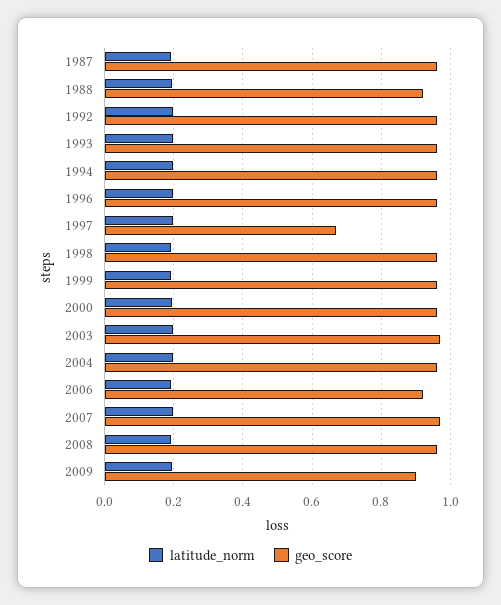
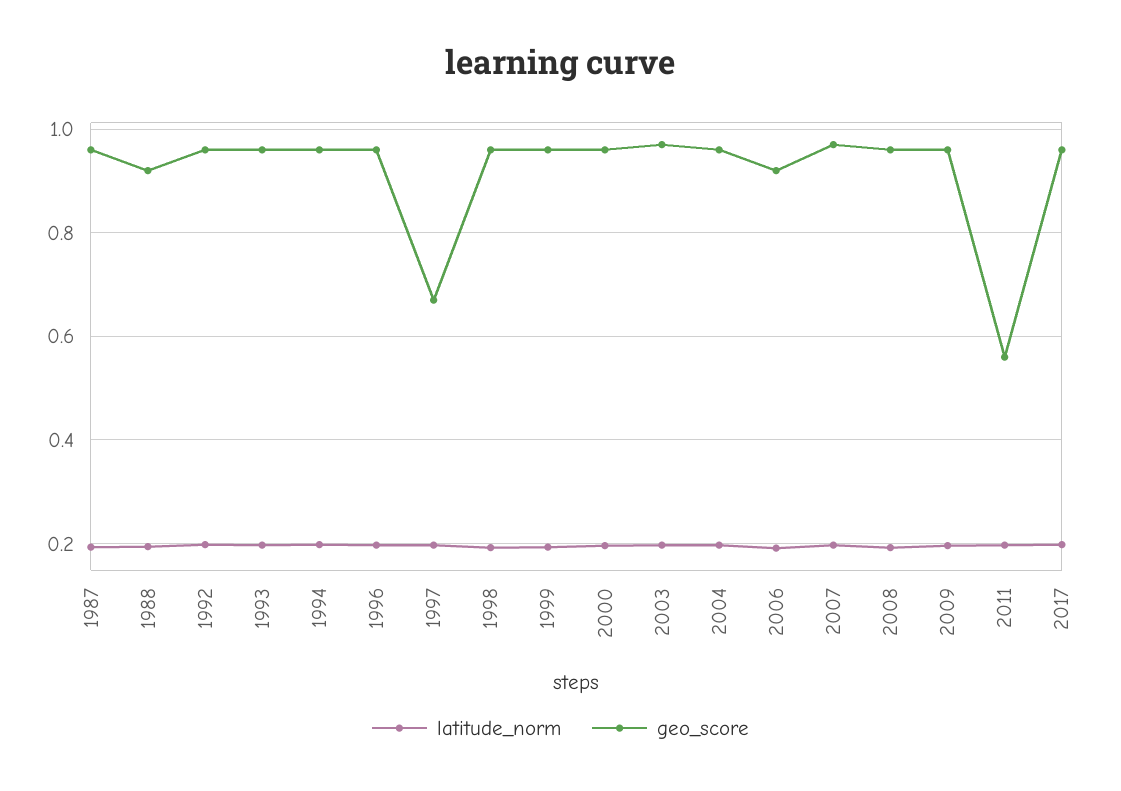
geo_score, 2009: 0.9 -> 0.96
latitude_norm, 2011: none -> 0.2
geo_score, 2011: none -> 0.56
latitude_norm, 2017: none -> 0.2
geo_score, 2017: none -> 0.96

